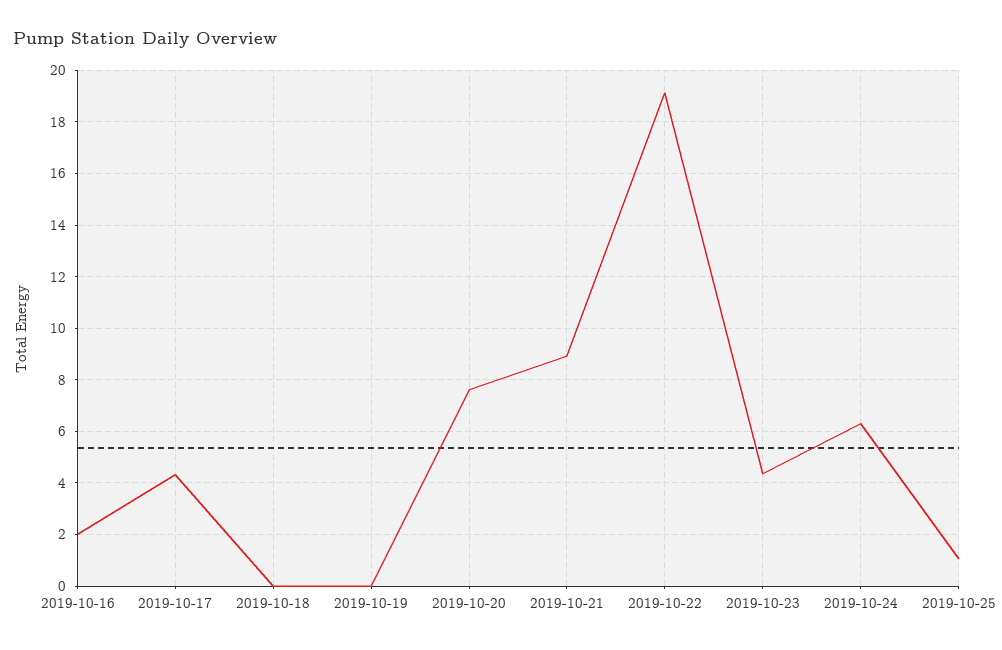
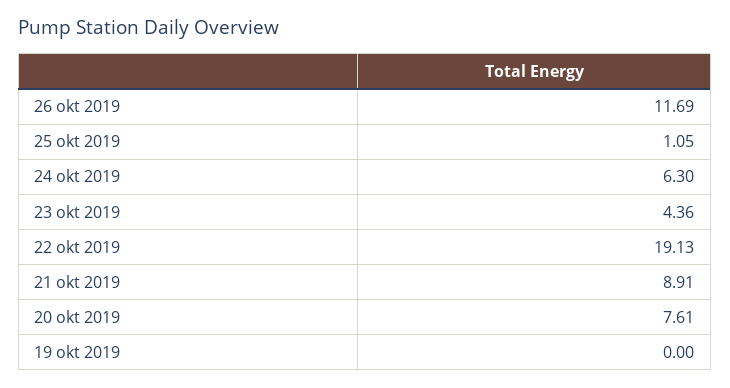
2019-10-16: 2 -> none
2019-10-17: 4.25 -> none
2019-10-18: 0 -> none
26 okt 2019: none -> 11.69

